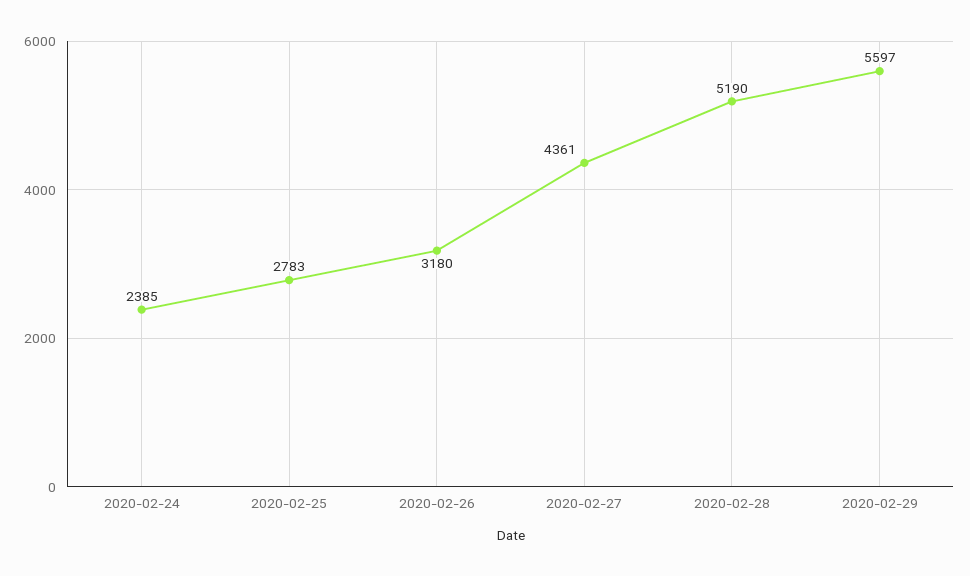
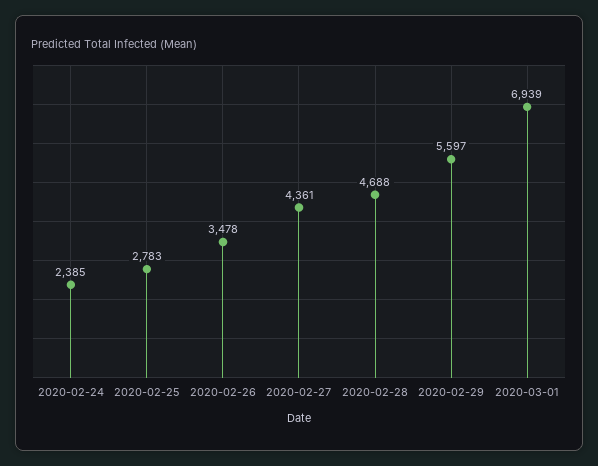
2020-02-26: 3180 -> 3478
2020-02-28: 5190 -> 4688
2020-03-01: none -> 6939

